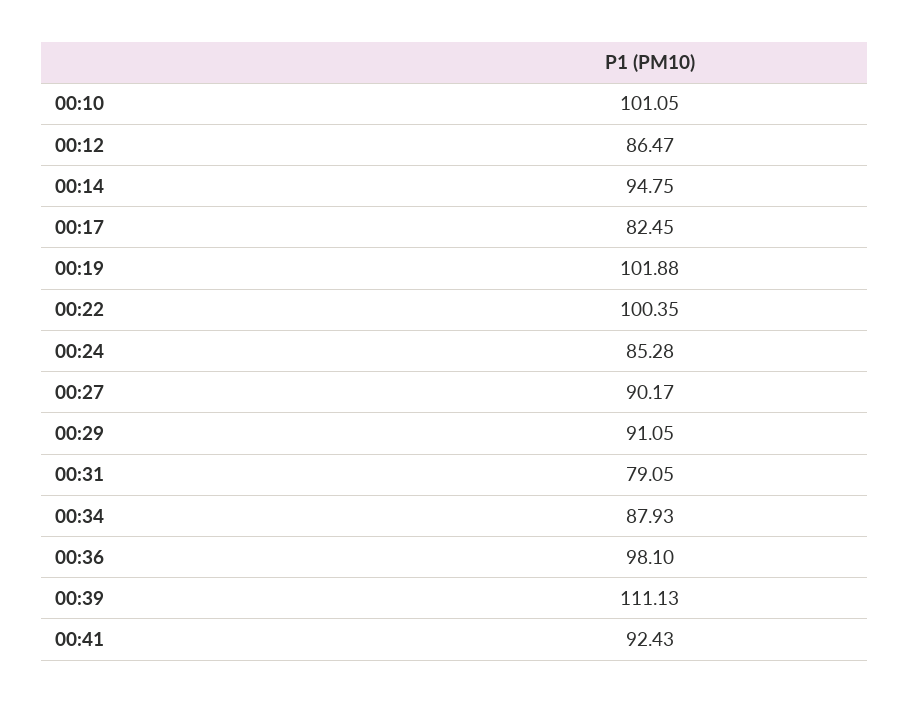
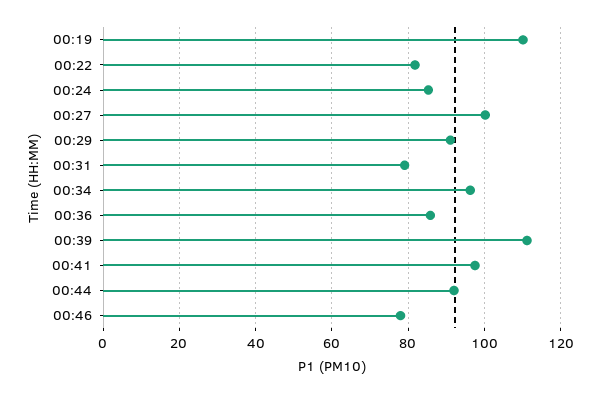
00:10: 101.05 -> none
00:12: 86.47 -> none
00:14: 94.75 -> none
00:17: 82.45 -> none
00:19: 101.88 -> 110
00:22: 100.35 -> 82
00:27: 90.17 -> 100
00:34: 87.93 -> 96
00:36: 98.1 -> 86
00:41: 92.43 -> 98
00:44: none -> 92
00:46: none -> 78

